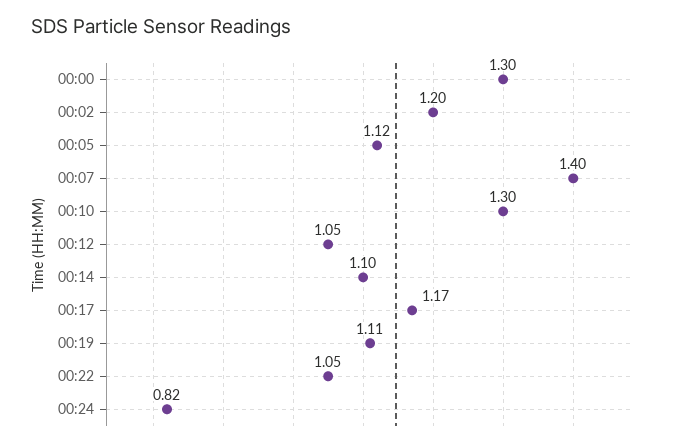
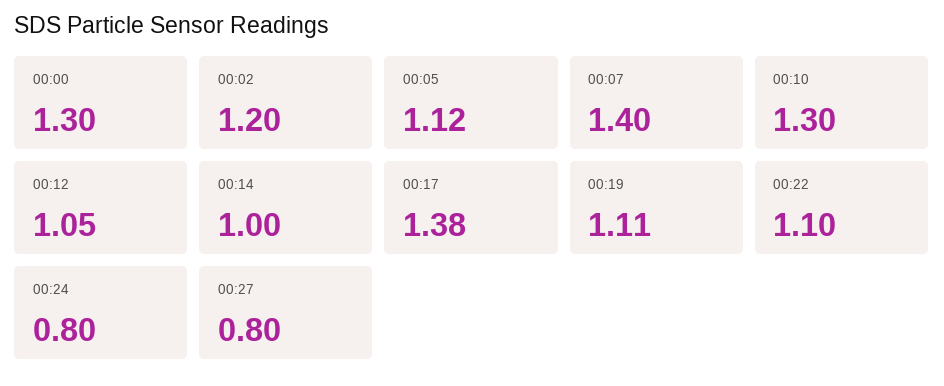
00:14: 1.1 -> 1
00:17: 1.17 -> 1.38
00:22: 1.05 -> 1.1
00:24: 0.82 -> 0.8
00:27: none -> 0.8

